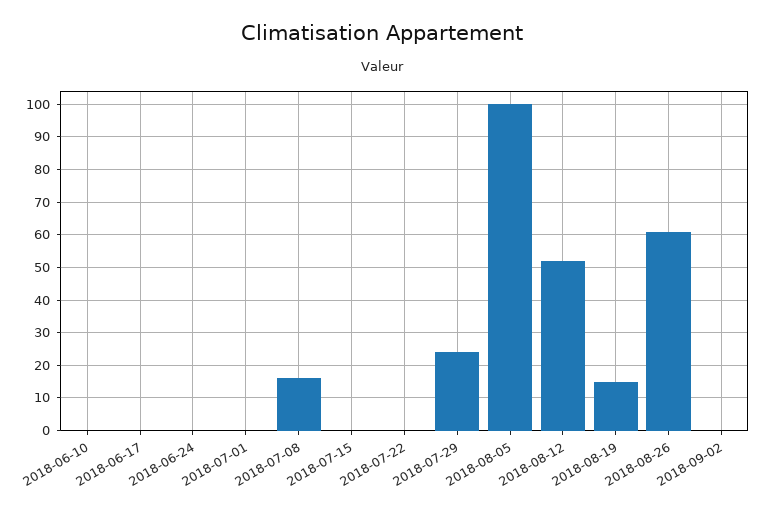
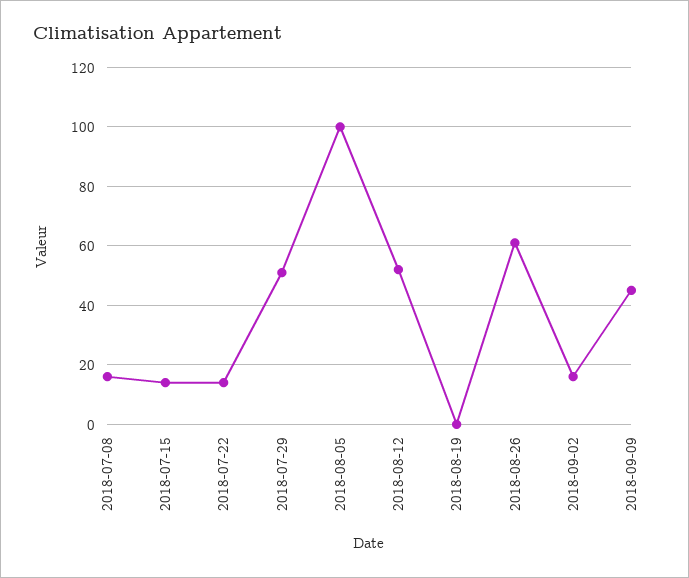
2018-06-10: 0 -> none
2018-06-17: 0 -> none
2018-06-24: 0 -> none
2018-07-01: 0 -> none
2018-07-15: 0 -> 15
2018-07-22: 0 -> 15
2018-07-29: 25 -> 50
2018-08-19: 15 -> 0
2018-09-02: 0 -> 15
2018-09-09: none -> 45

